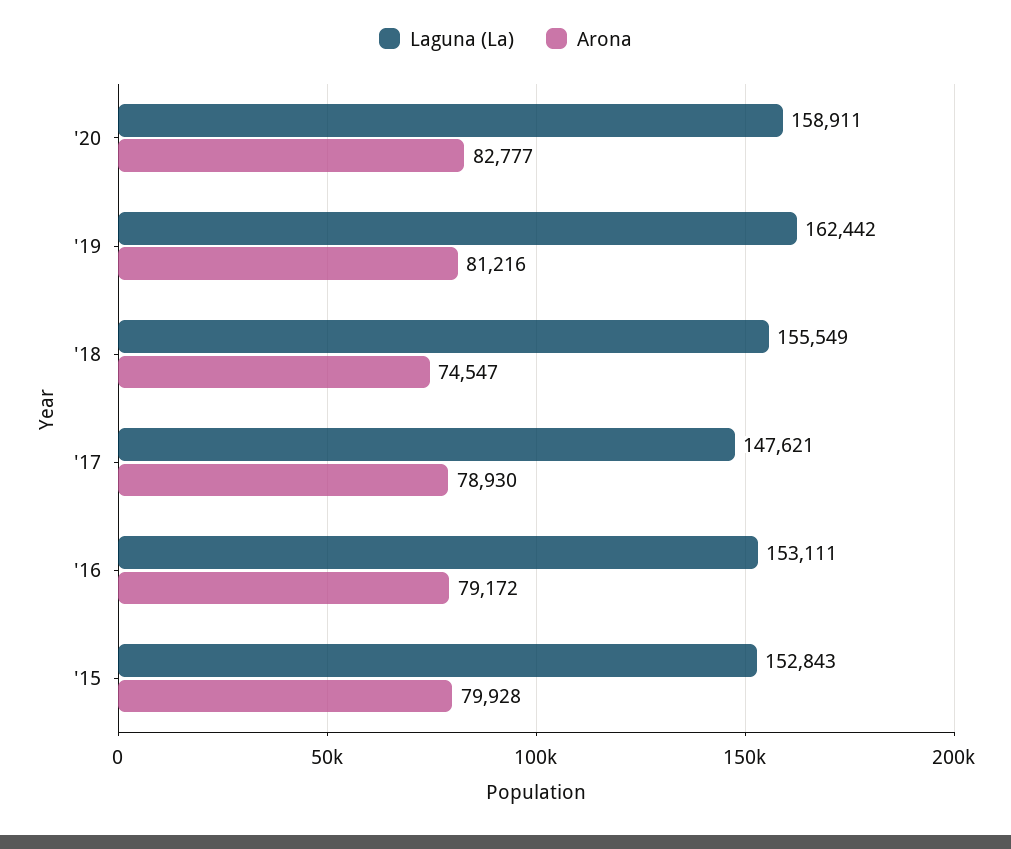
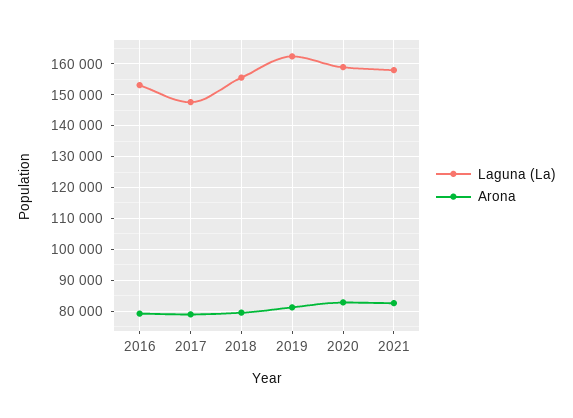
Arona, '18: 74547 -> 80000
Laguna (La), '15: 152843 -> none
Arona, '15: 79928 -> none
Laguna (La), 2021: none -> 158000
Arona, 2021: none -> 82000

